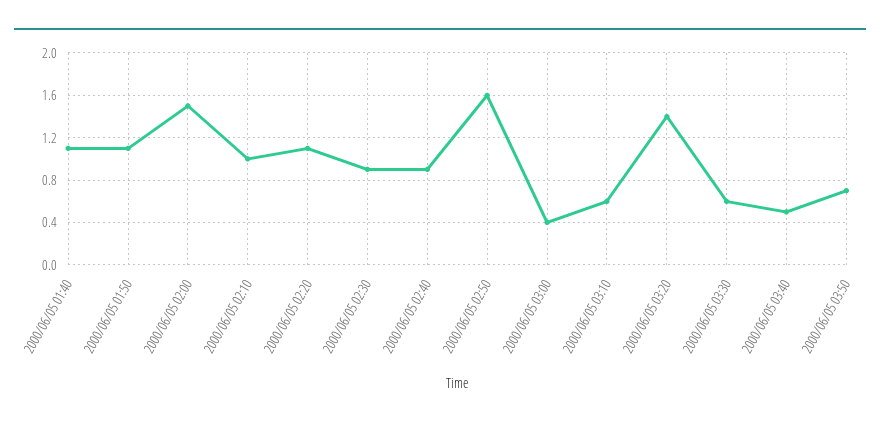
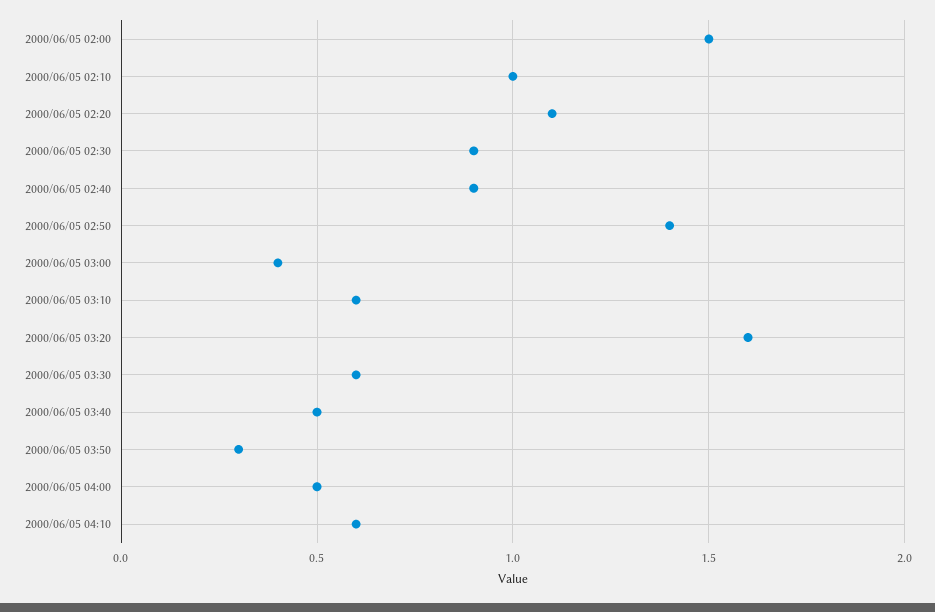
2000/06/05 01:40: 1.1 -> none
2000/06/05 01:50: 1.1 -> none
2000/06/05 02:50: 1.6 -> 1.4
2000/06/05 03:20: 1.4 -> 1.6
2000/06/05 03:50: 0.7 -> 0.3
2000/06/05 04:00: none -> 0.5
2000/06/05 04:10: none -> 0.6

